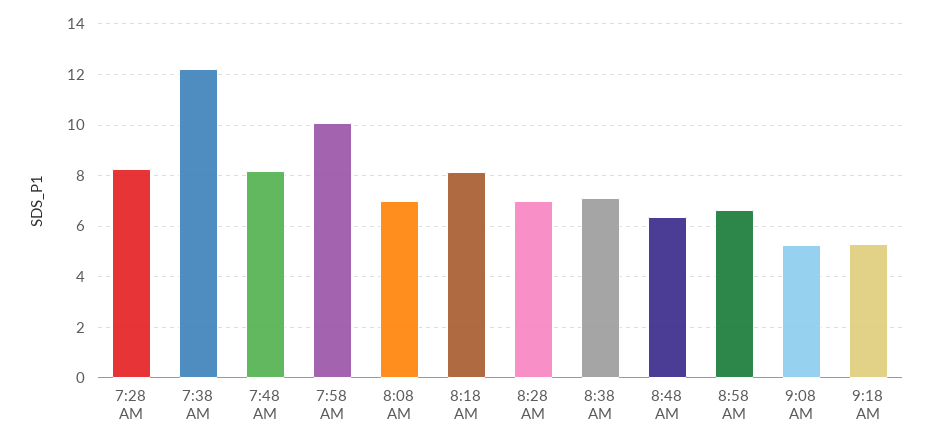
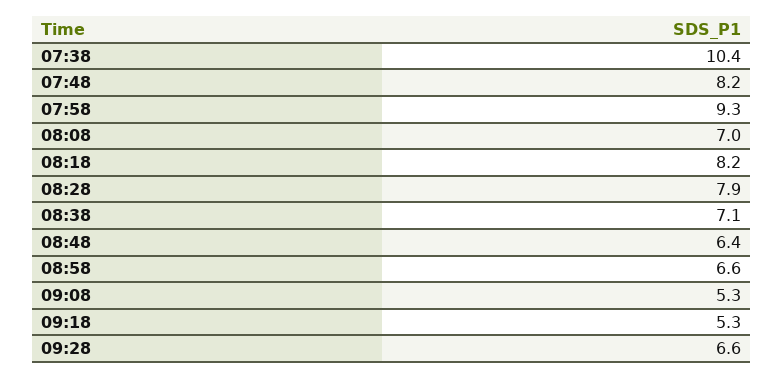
7:28 AM: 8.25 -> none
7:38 AM: 12.25 -> 10.4
7:58 AM: 10 -> 9.3
8:28 AM: 7 -> 7.9
09:28: none -> 6.6

